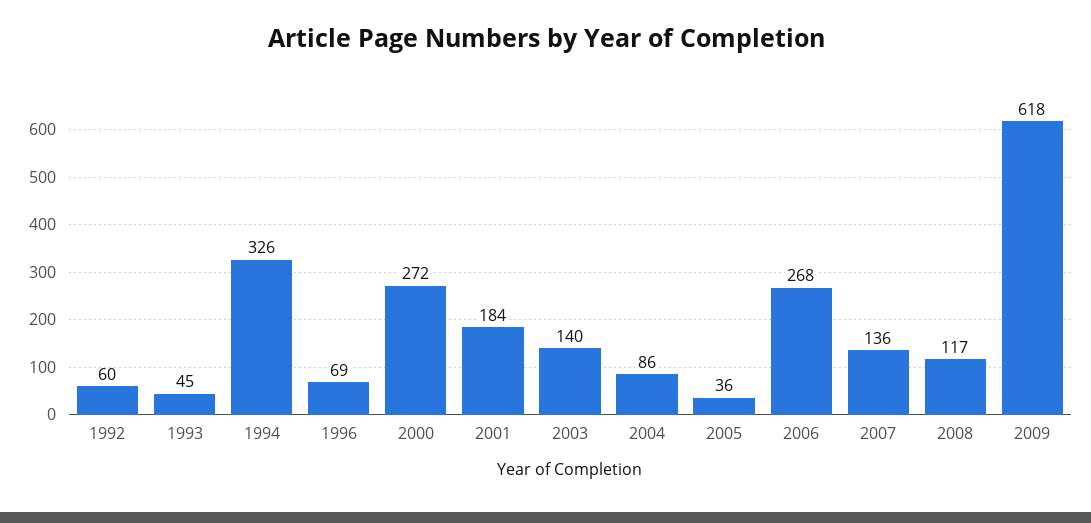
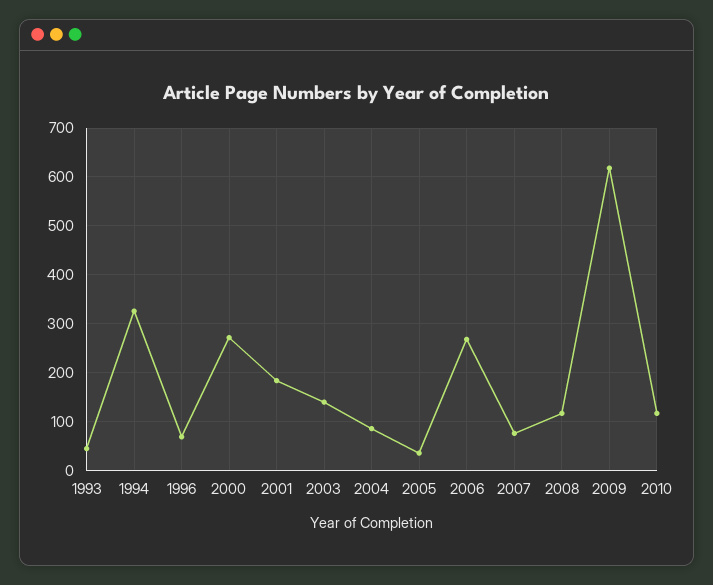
1992: 60 -> none
2007: 136 -> 80
2010: none -> 120

